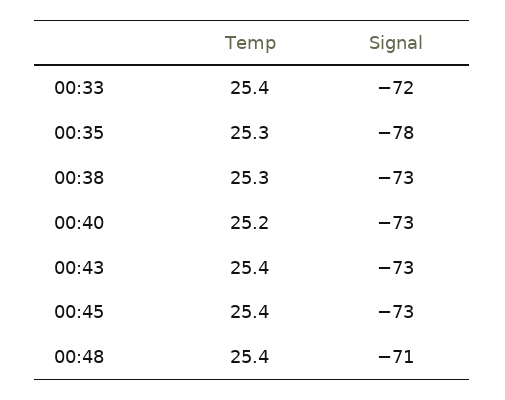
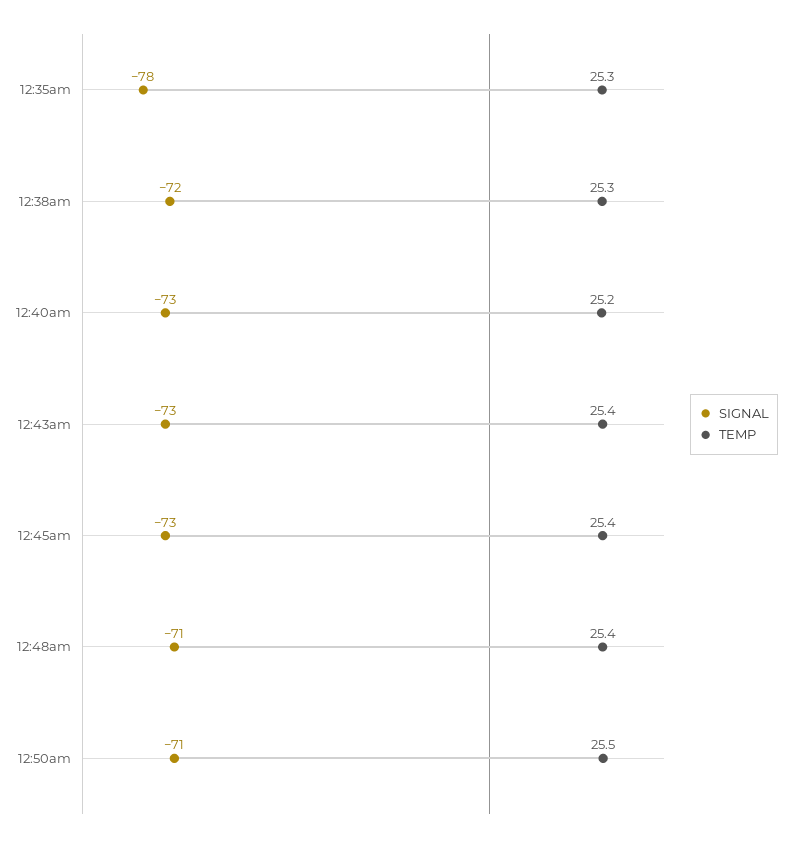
Temp, 00:33: 25.4 -> none
Signal, 00:33: -72 -> none
Signal, 00:38: -73 -> -72
Signal, 12:50am: none -> -71
Temp, 12:50am: none -> 25.5

